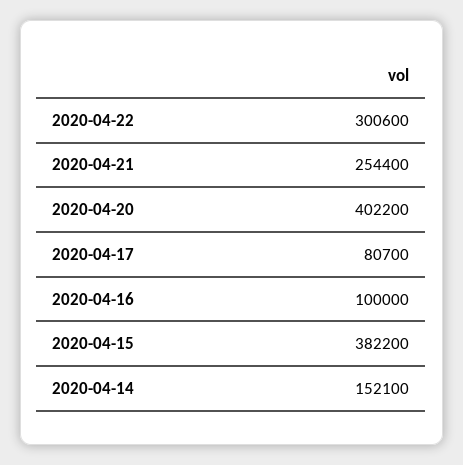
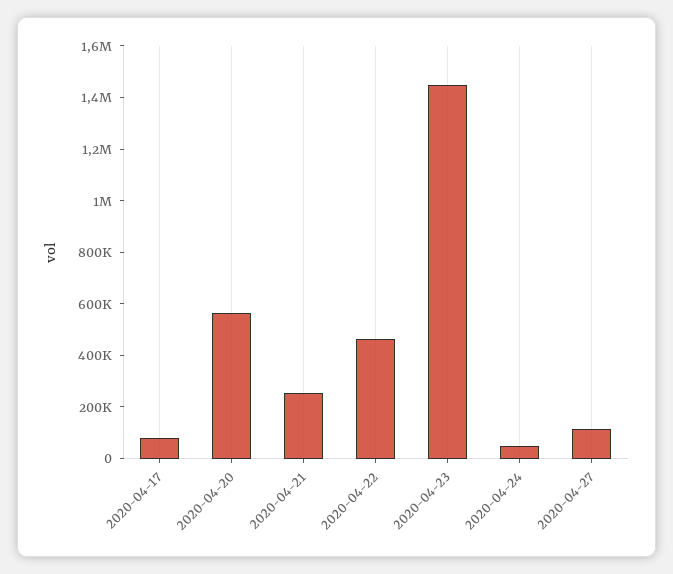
2020-04-22: 300600 -> 450000
2020-04-20: 402200 -> 550000
2020-04-16: 100000 -> none
2020-04-15: 382200 -> none
2020-04-14: 152100 -> none
2020-04-23: none -> 1450000
2020-04-24: none -> 50000
2020-04-27: none -> 100000

